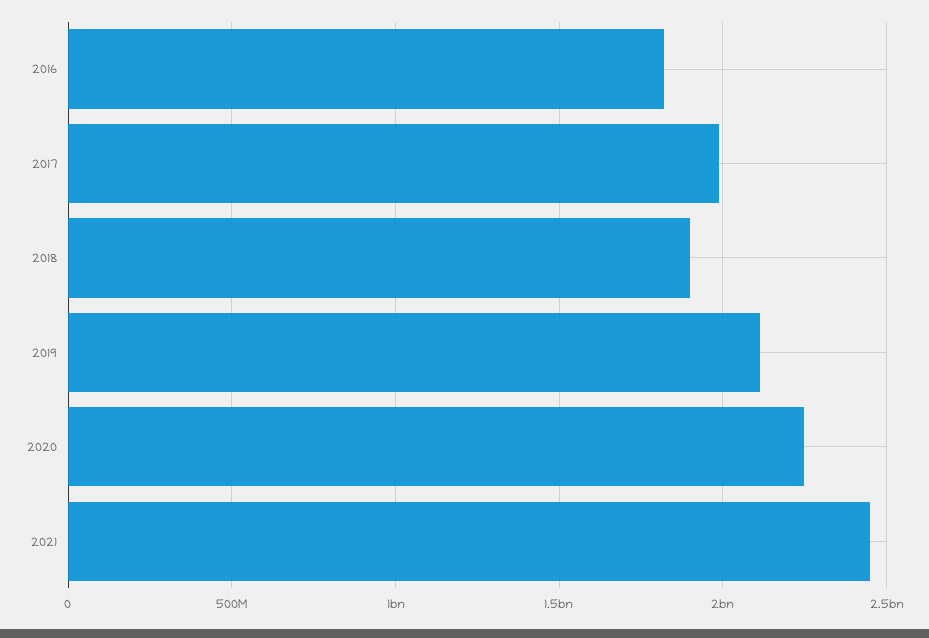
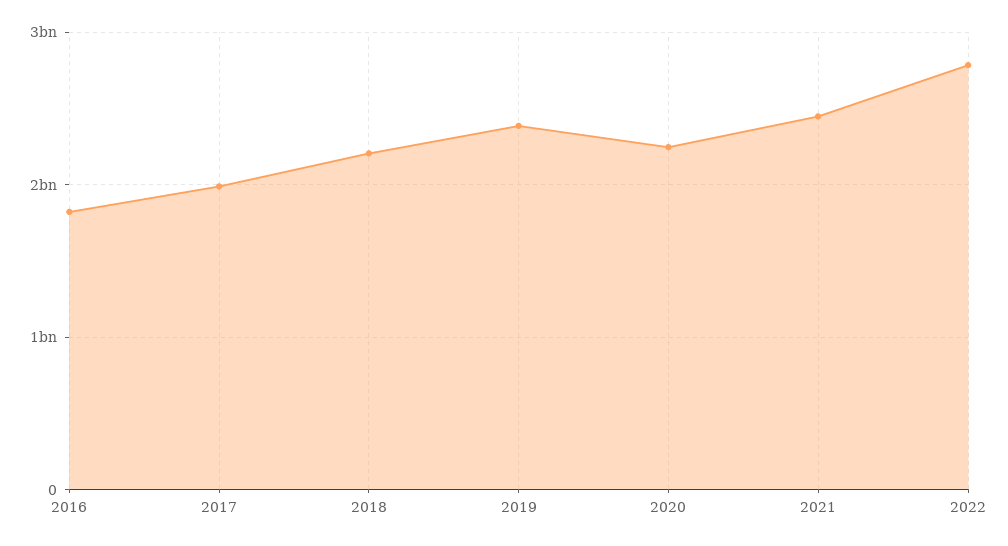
2018: 1900000000 -> 2200000000
2019: 2100000000 -> 2400000000
2022: none -> 2800000000

